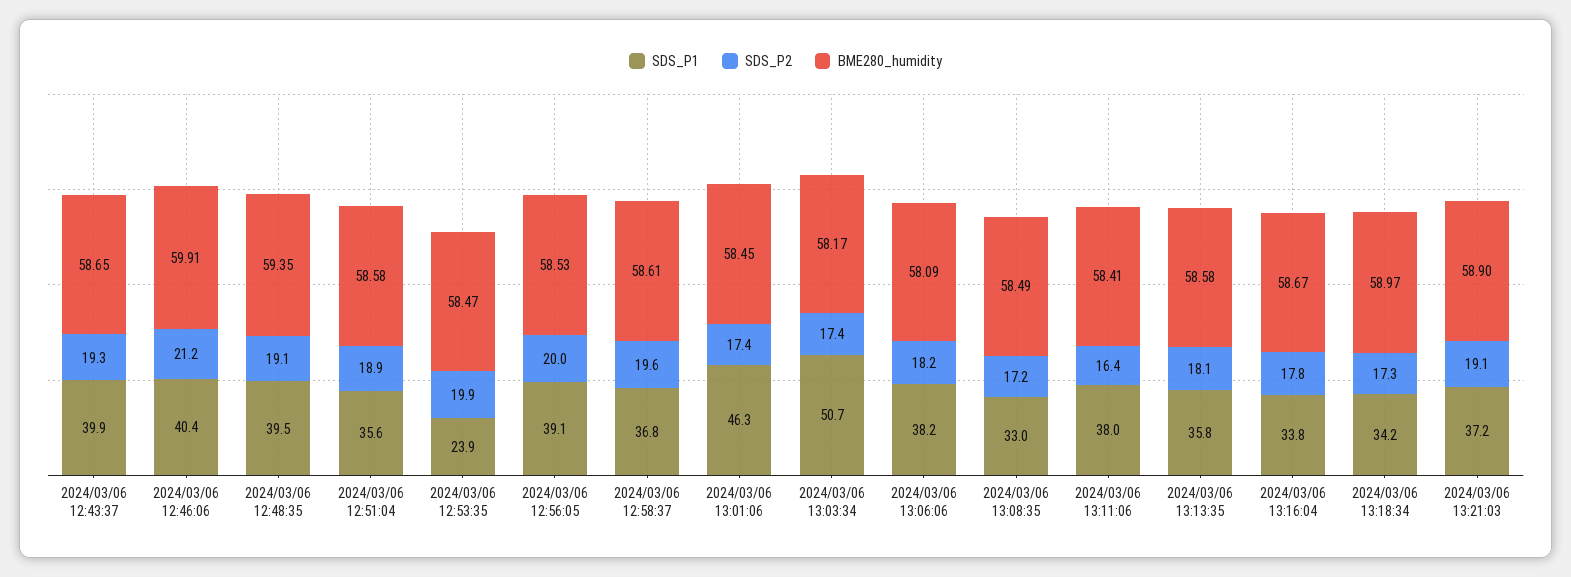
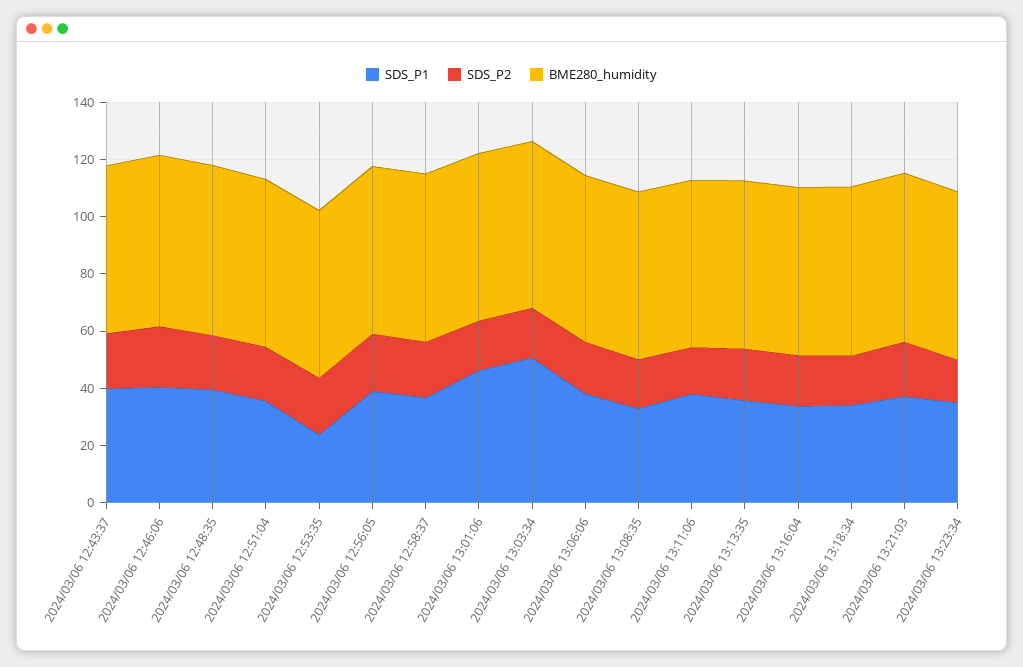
SDS_P1, 2024/03/06 13:23:34: none -> 35
SDS_P2, 2024/03/06 13:23:34: none -> 15
BME280_humidity, 2024/03/06 13:23:34: none -> 60

